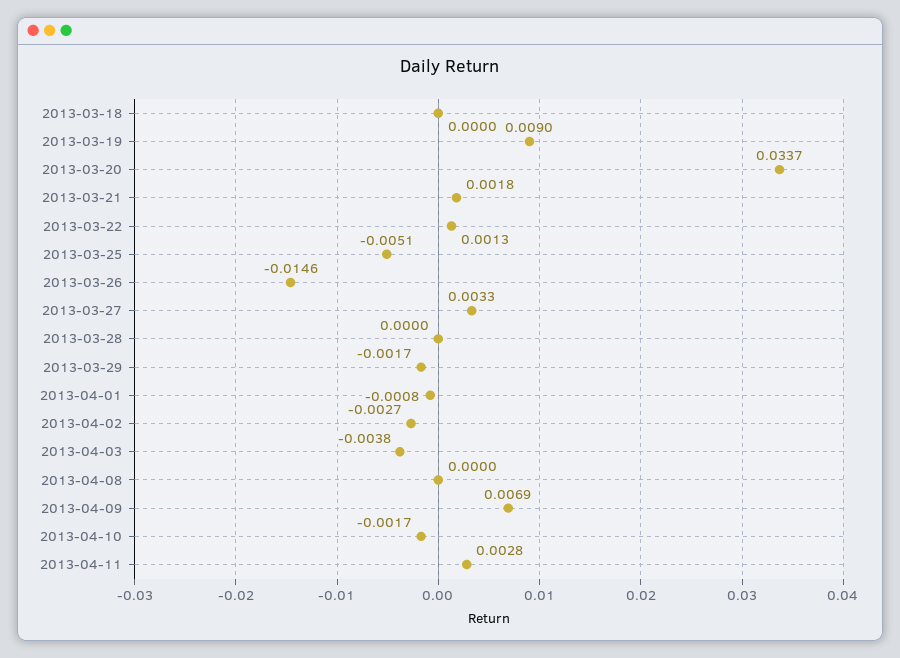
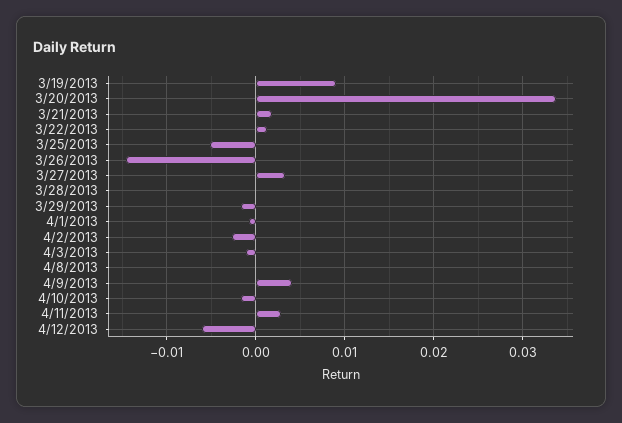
2013-03-18: 0 -> none
2013-04-03: -0.0038 -> -0.001
2013-04-09: 0.0069 -> 0.004
4/12/2013: none -> -0.006

